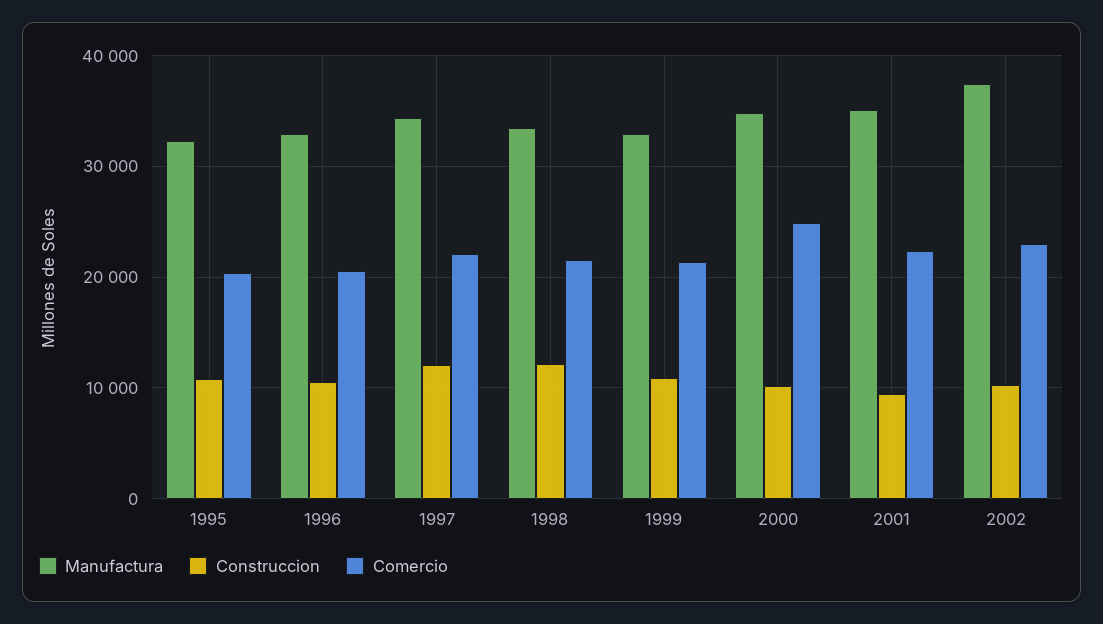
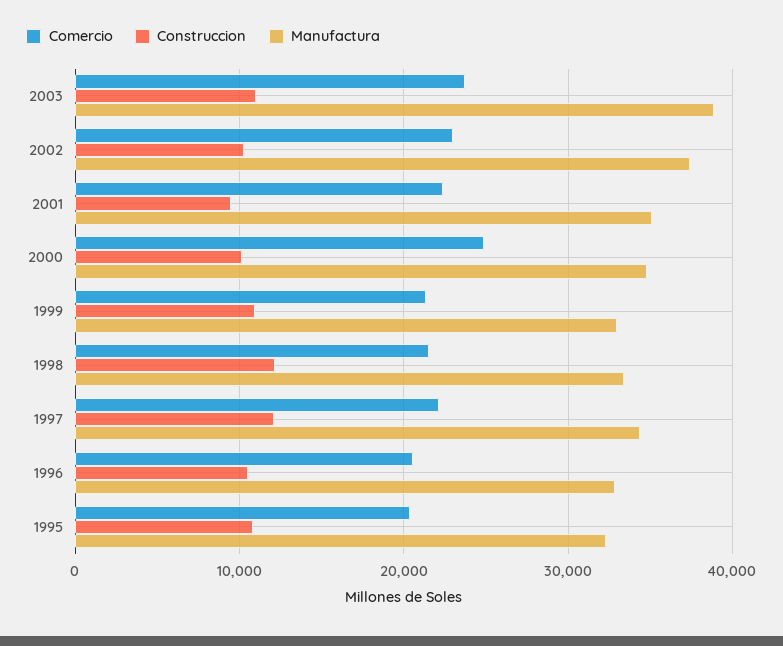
Comercio, 2003: none -> 24000
Construccion, 2003: none -> 11000
Manufactura, 2003: none -> 39000

